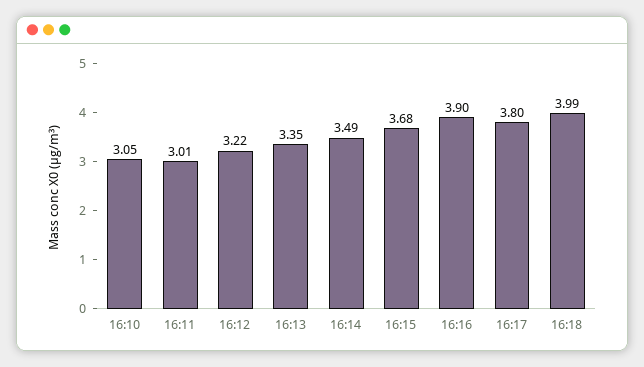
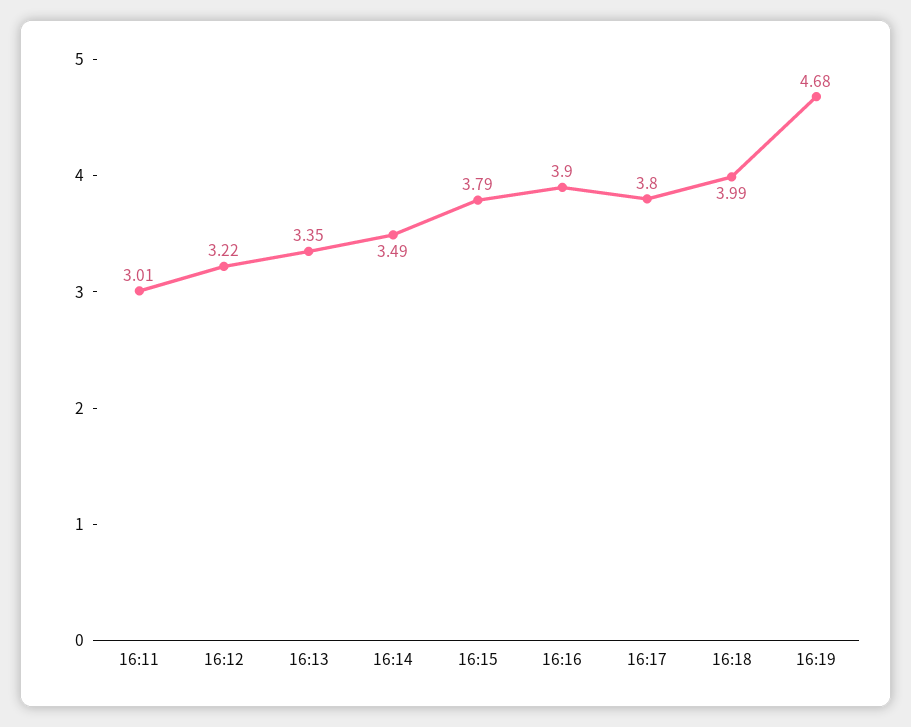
16:10: 3.05 -> none
16:15: 3.68 -> 3.79
16:19: none -> 4.68

